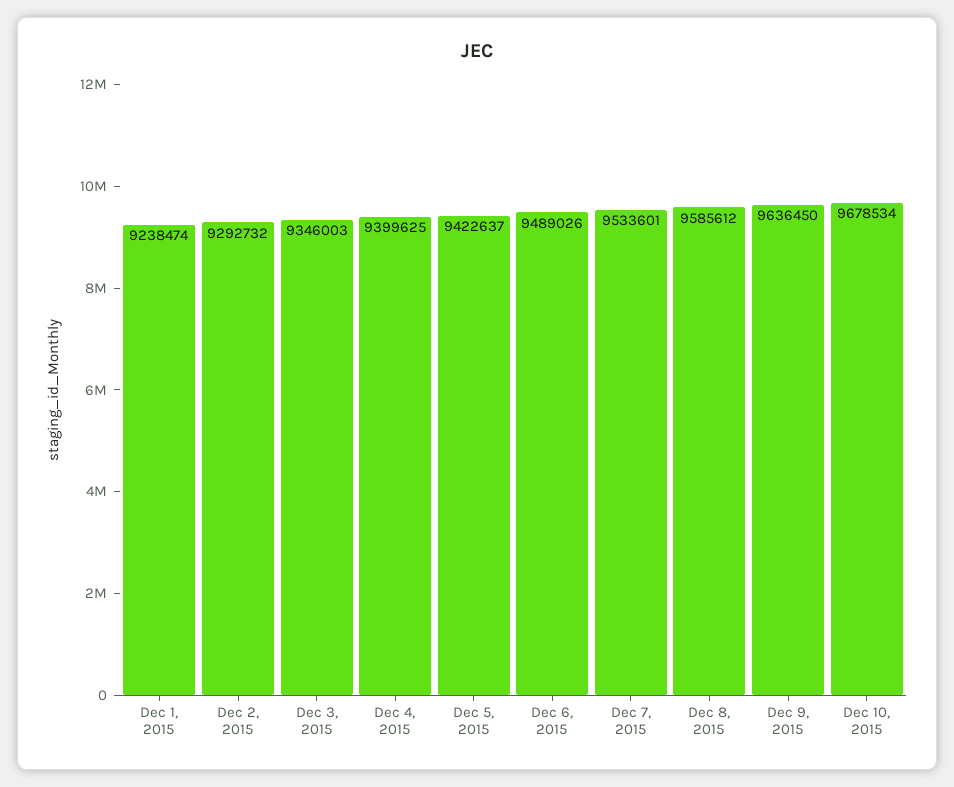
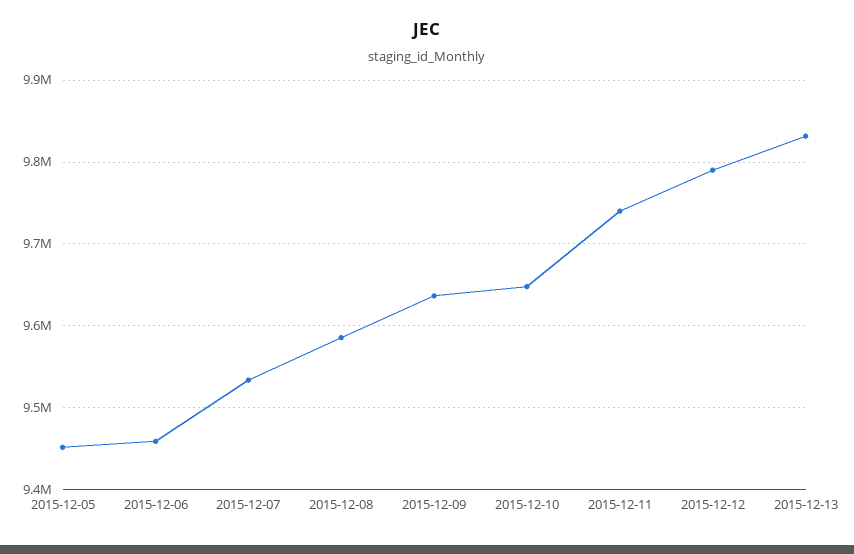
Dec 1, 2015: 9238474 -> none
Dec 2, 2015: 9292732 -> none
Dec 3, 2015: 9346003 -> none
Dec 4, 2015: 9399625 -> none
Dec 5, 2015: 9422637 -> 9450000
Dec 6, 2015: 9489026 -> 9460000
Dec 10, 2015: 9678534 -> 9650000
2015-12-11: none -> 9740000
2015-12-12: none -> 9790000
2015-12-13: none -> 9830000

